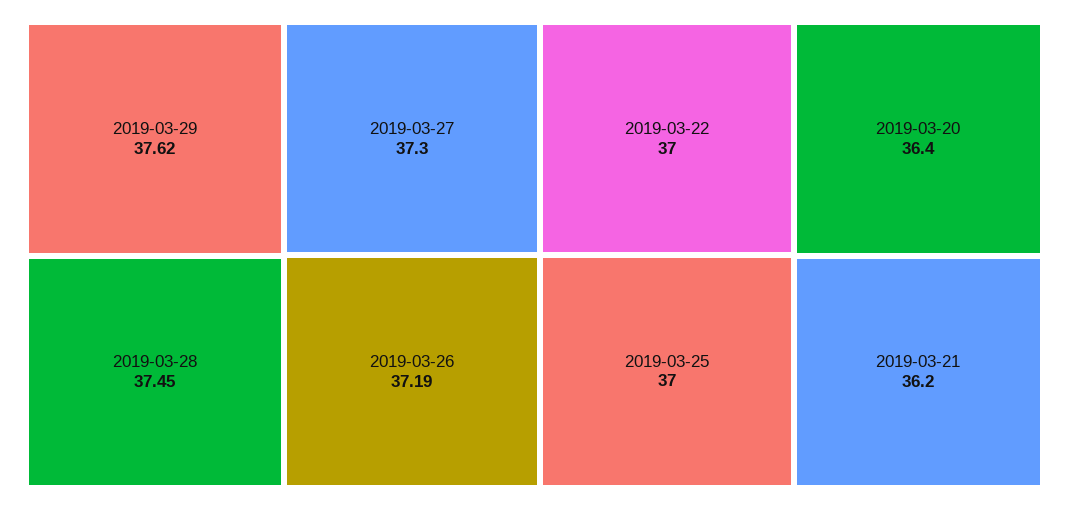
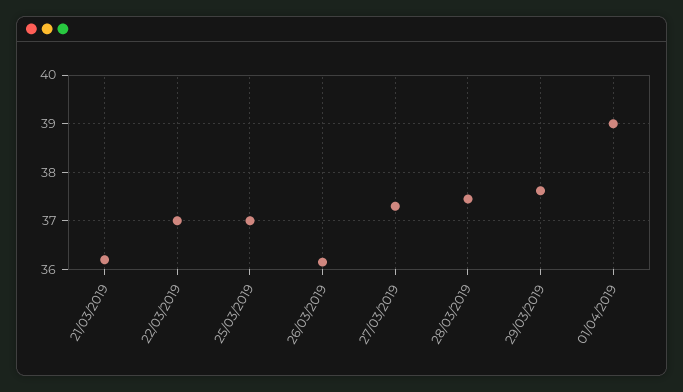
2019-03-26: 37.19 -> 36.2
2019-03-20: 36.4 -> none
01/04/2019: none -> 39

